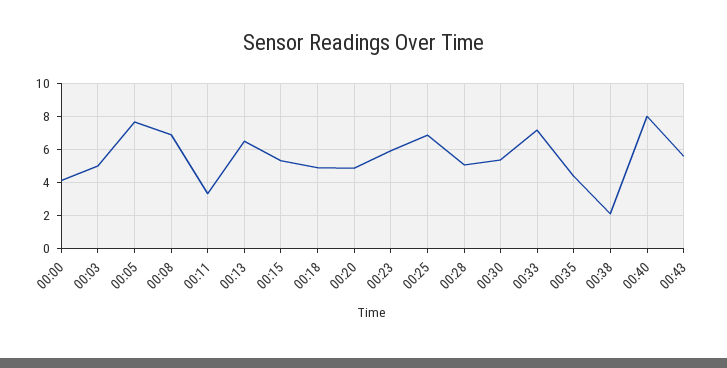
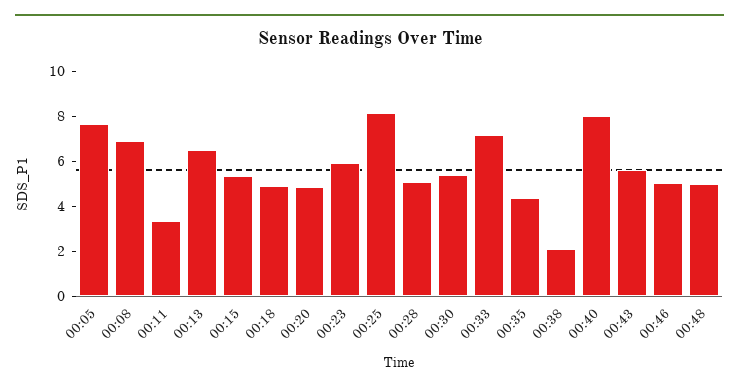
00:00: 4 -> none
00:03: 5 -> none
00:25: 7 -> 8
00:46: none -> 5
00:48: none -> 5

